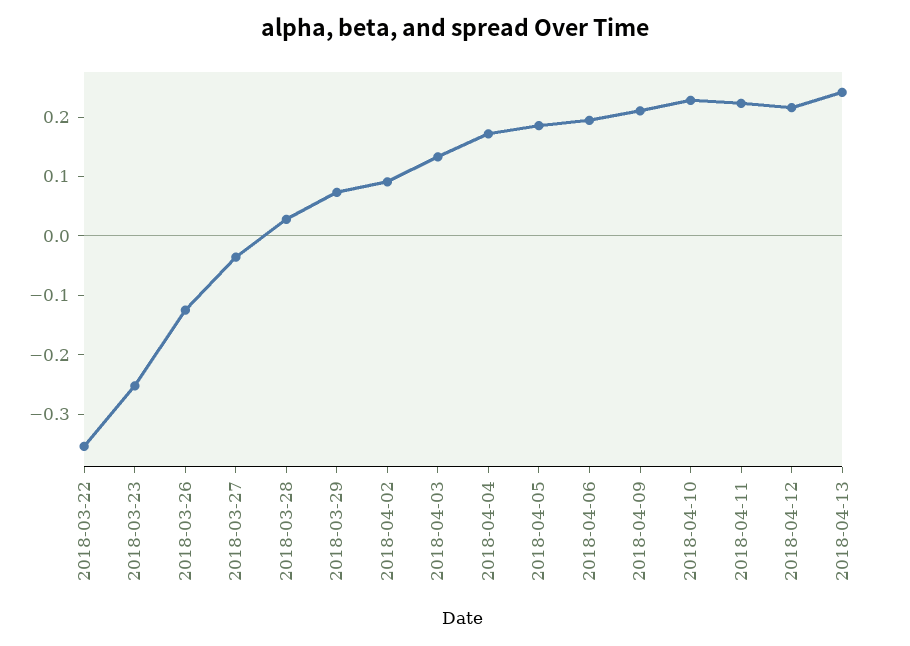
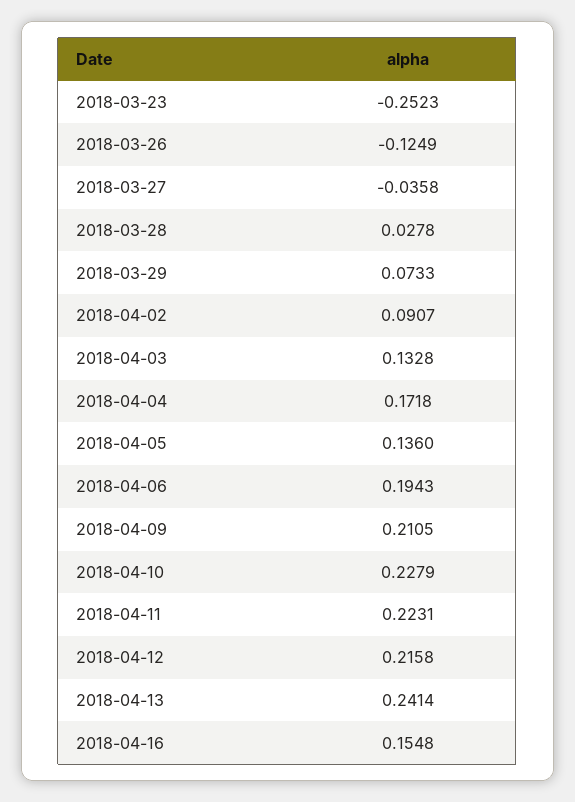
2018-03-22: -0.36 -> none
2018-04-05: 0.18 -> 0.136
2018-04-16: none -> 0.1548

